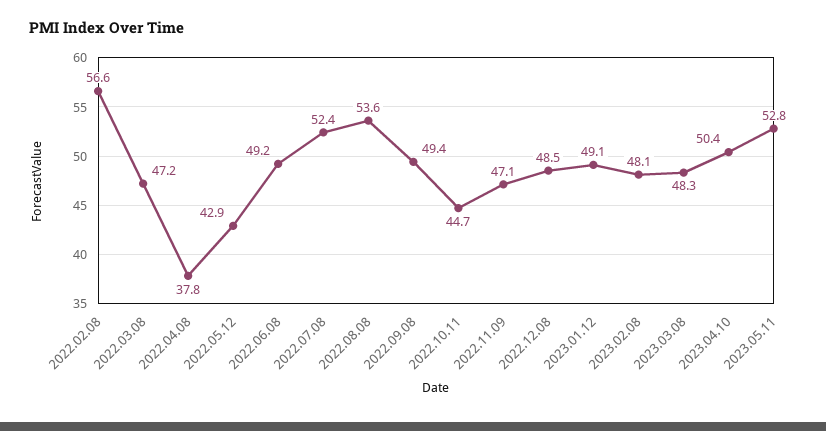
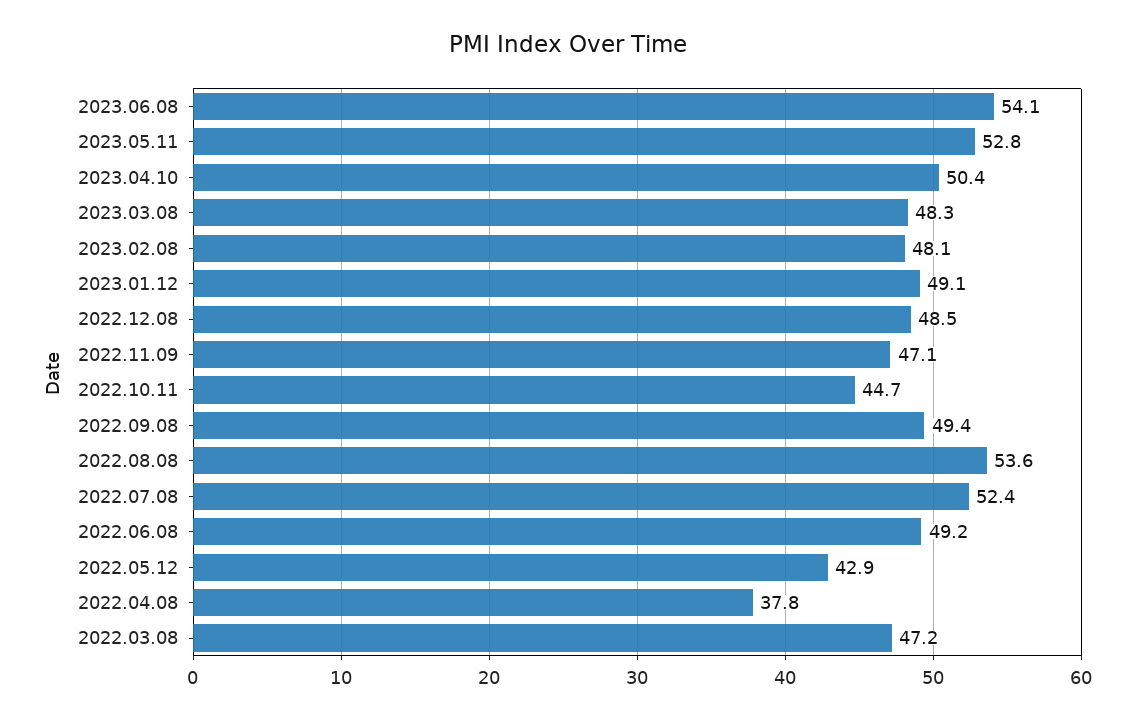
2022.02.08: 56.6 -> none
2023.06.08: none -> 54.1

